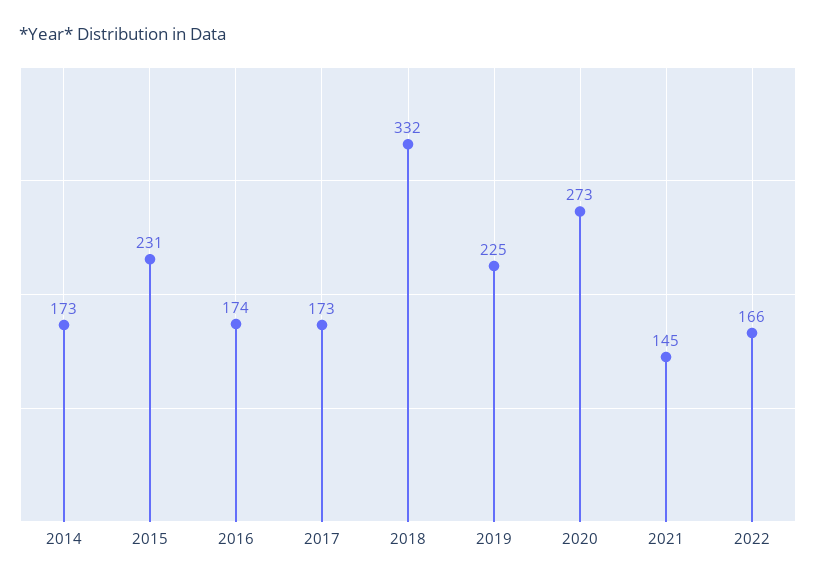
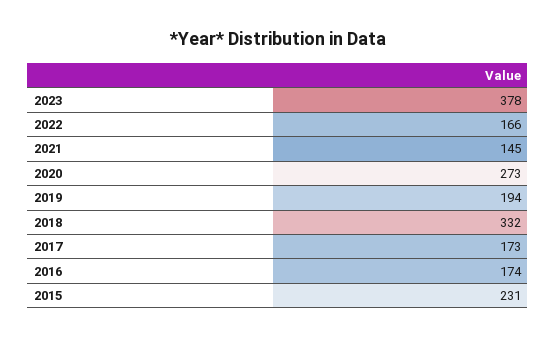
2014: 173 -> none
2019: 225 -> 194
2023: none -> 378

